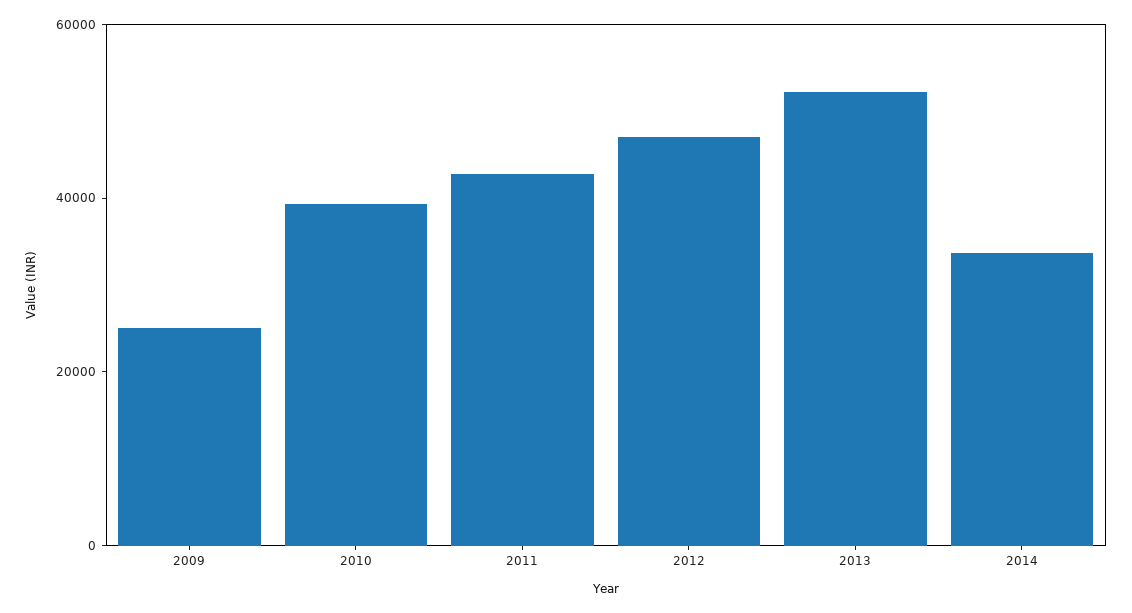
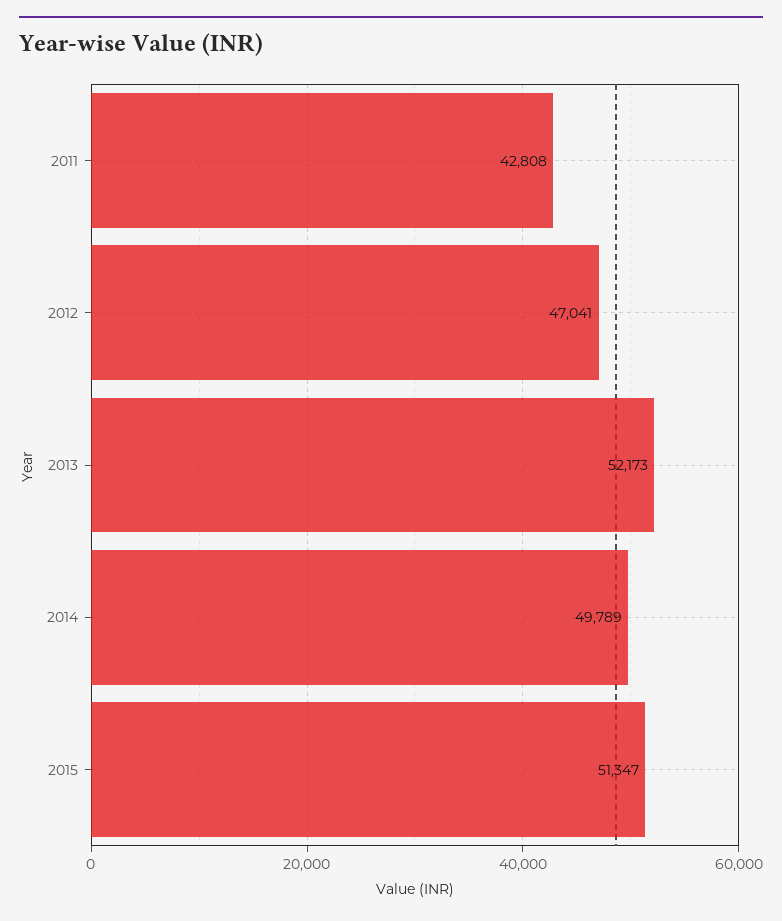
2009: 25000 -> none
2010: 40000 -> none
2014: 35000 -> 49789
2015: none -> 51347

